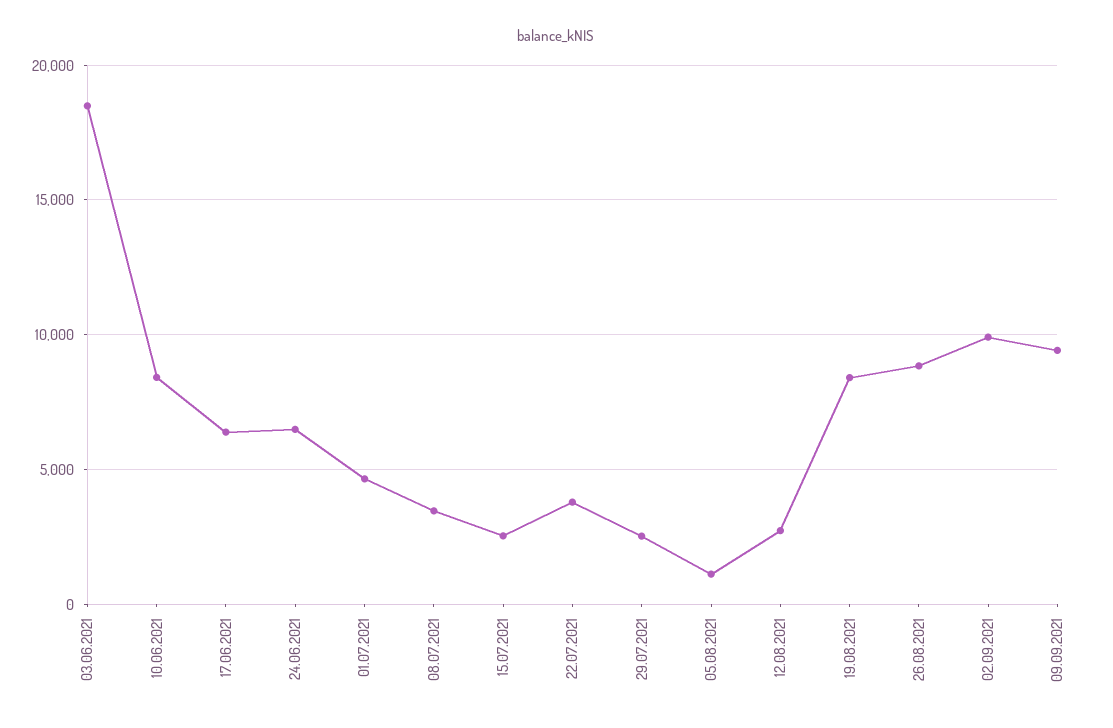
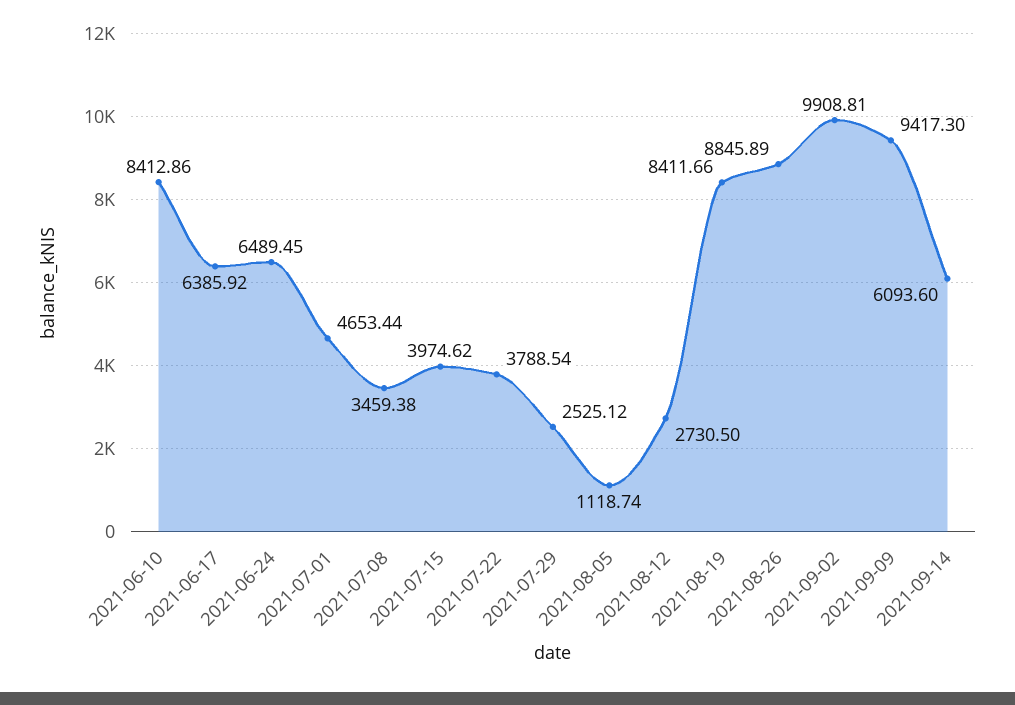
03.06.2021: 18500 -> none
15.07.2021: 2500 -> 3974.62
2021-09-14: none -> 6093.6

